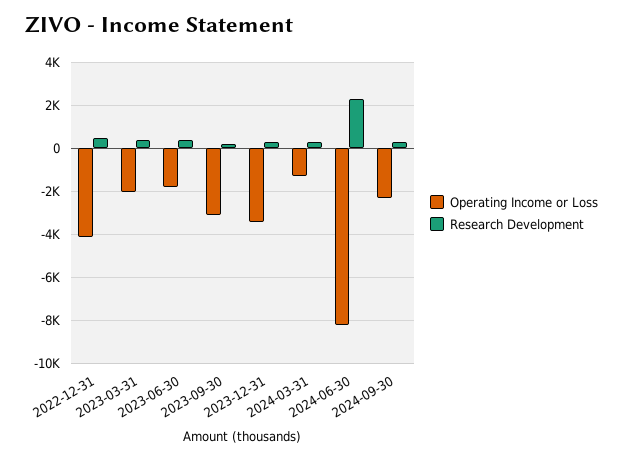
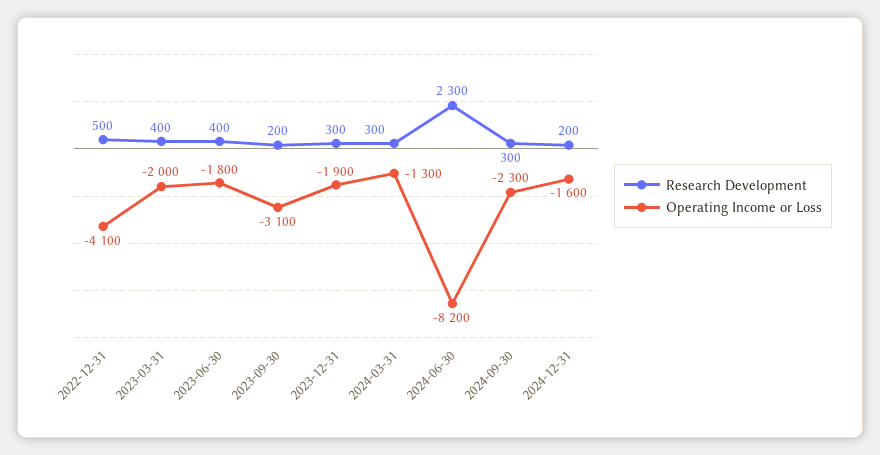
Operating Income or Loss, 2023-12-31: -3500 -> -1900
Research Development, 2024-12-31: none -> 200
Operating Income or Loss, 2024-12-31: none -> -1600

